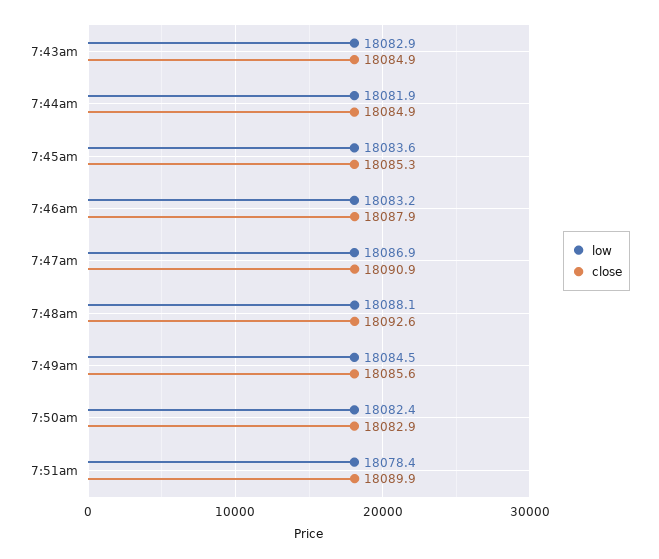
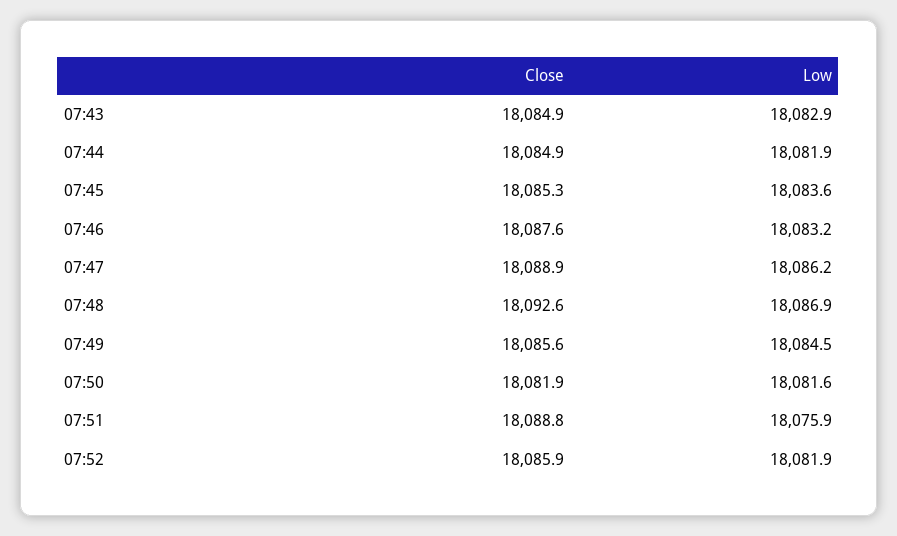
close, 7:46am: 18087.9 -> 18087.6
low, 7:47am: 18086.9 -> 18086.2
close, 7:47am: 18090.9 -> 18088.9
low, 7:48am: 18088.1 -> 18086.9
low, 7:50am: 18082.4 -> 18081.6
close, 7:50am: 18082.9 -> 18081.9
low, 7:51am: 18078.4 -> 18075.9
close, 7:51am: 18089.9 -> 18088.8
close, 07:52: none -> 18085.9
low, 07:52: none -> 18081.9

